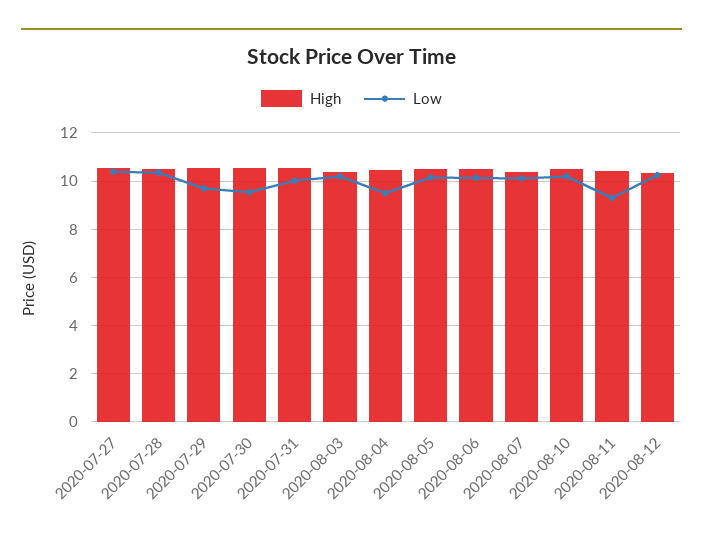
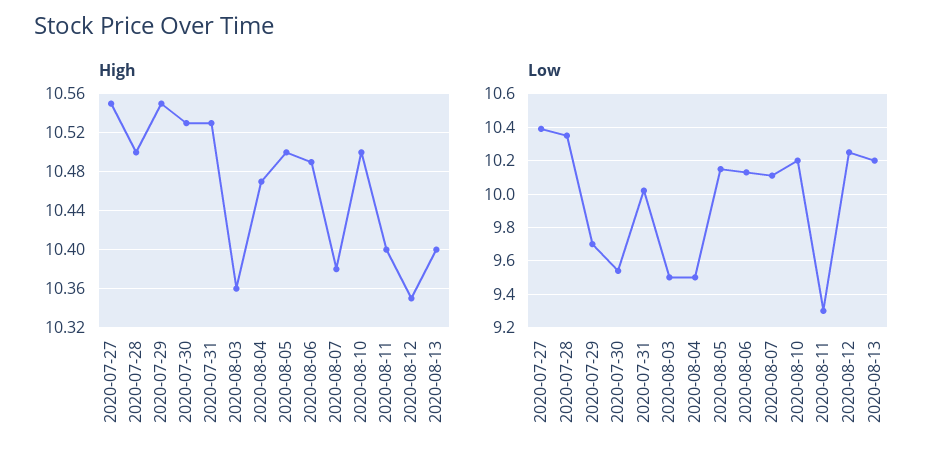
Low, 2020-08-03: 10.25 -> 9.5
High, 2020-08-13: none -> 10.4
Low, 2020-08-13: none -> 10.2

